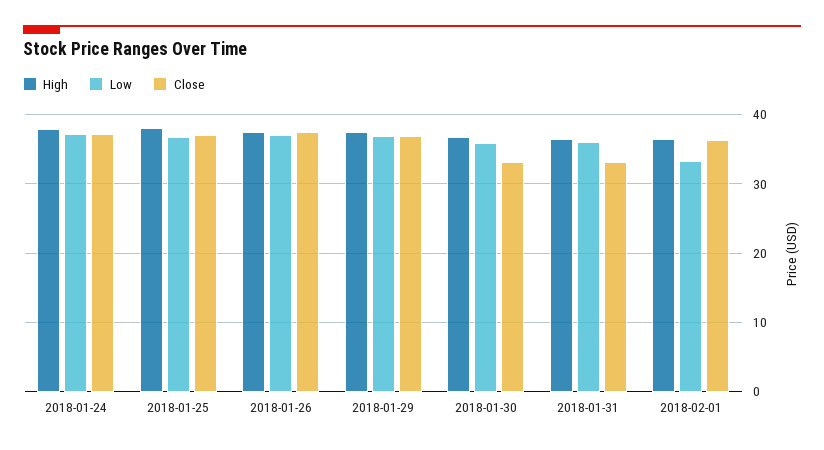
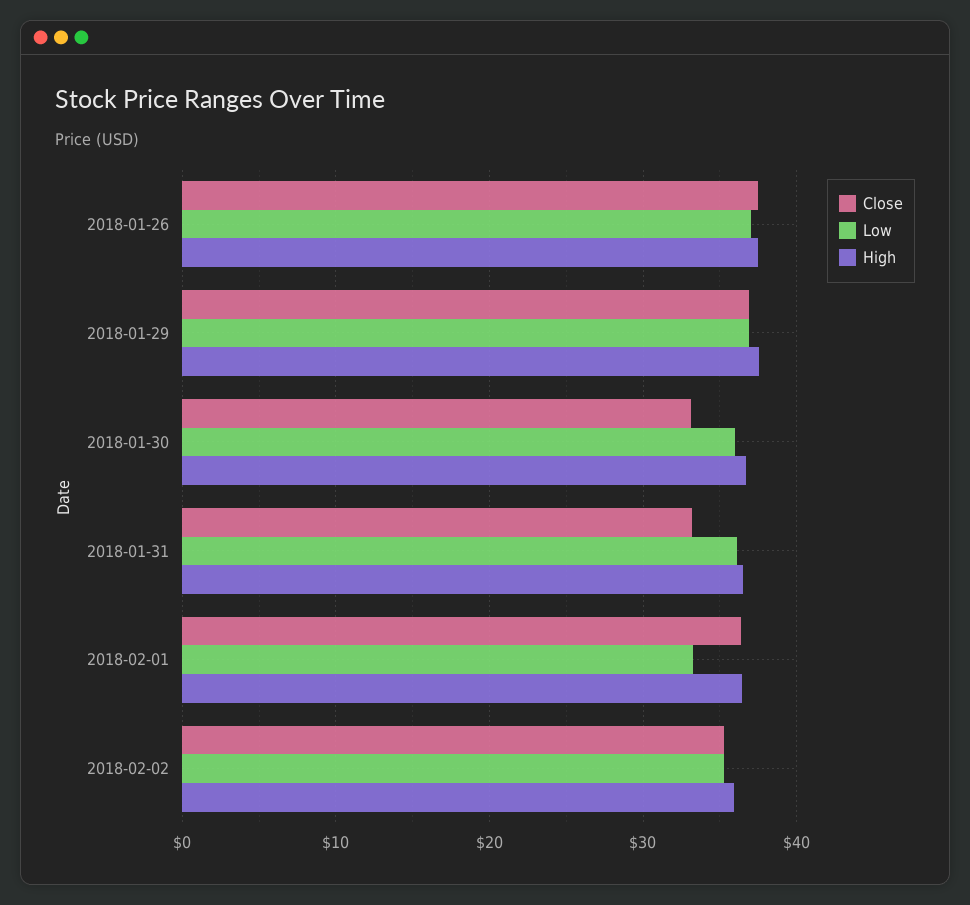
High, 2018-01-24: 38 -> none
Low, 2018-01-24: 37 -> none
Close, 2018-01-24: 37 -> none
High, 2018-01-25: 38 -> none
Low, 2018-01-25: 37 -> none
Close, 2018-01-25: 37 -> none
Close, 2018-02-02: none -> 35
Low, 2018-02-02: none -> 35
High, 2018-02-02: none -> 36

